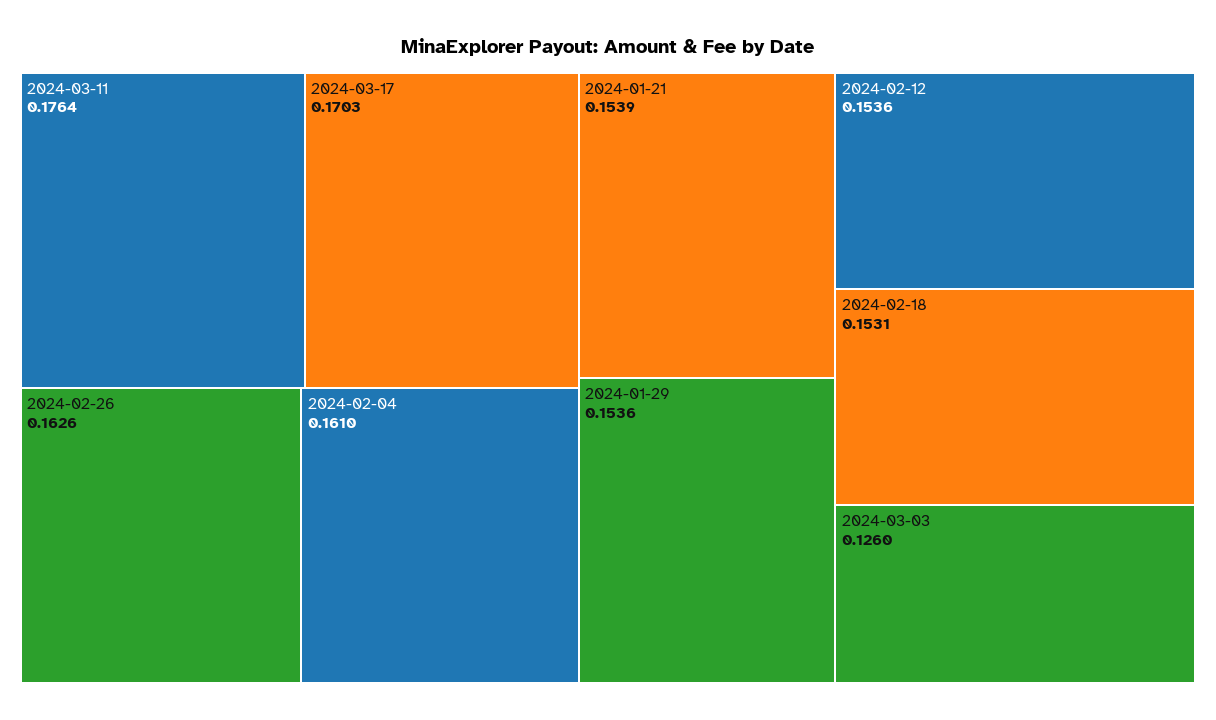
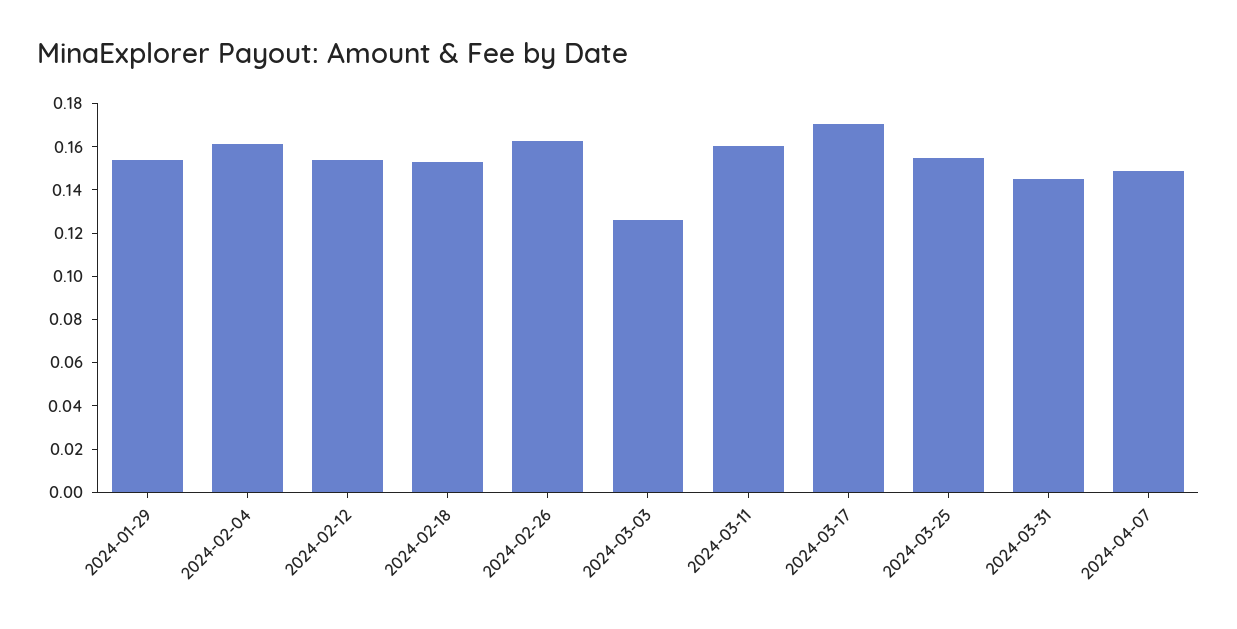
2024-03-11: 0.1764 -> 0.16
2024-01-21: 0.1539 -> none
2024-03-25: none -> 0.155
2024-03-31: none -> 0.145
2024-04-07: none -> 0.15

